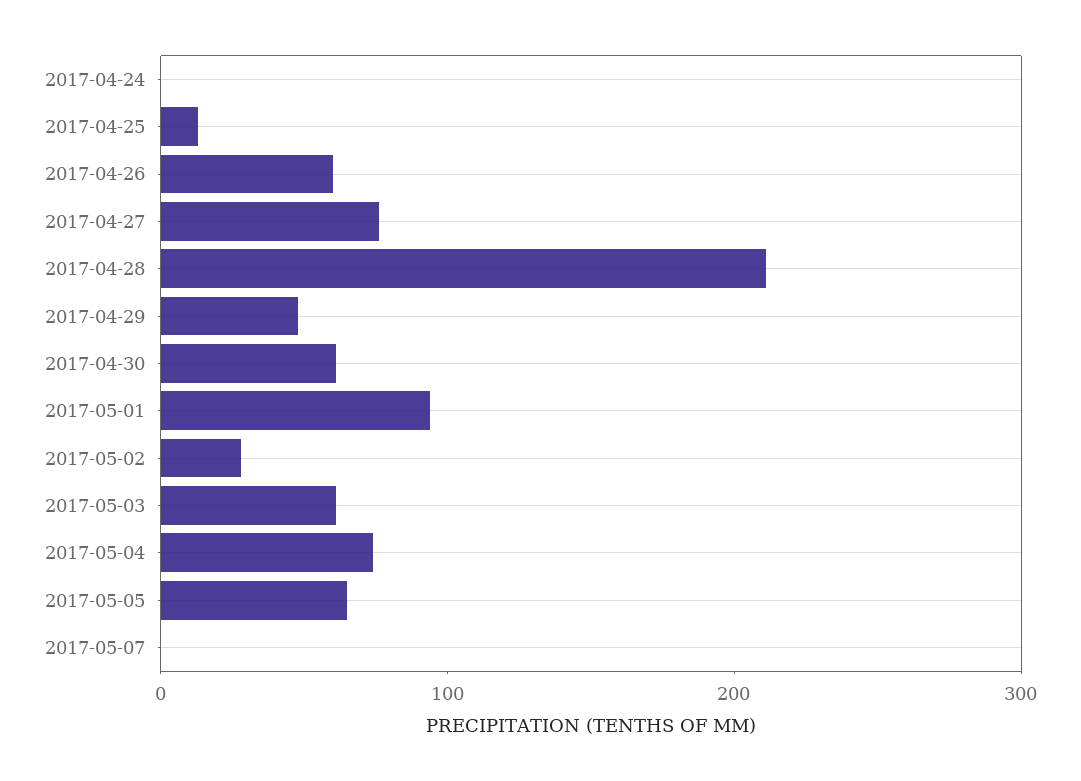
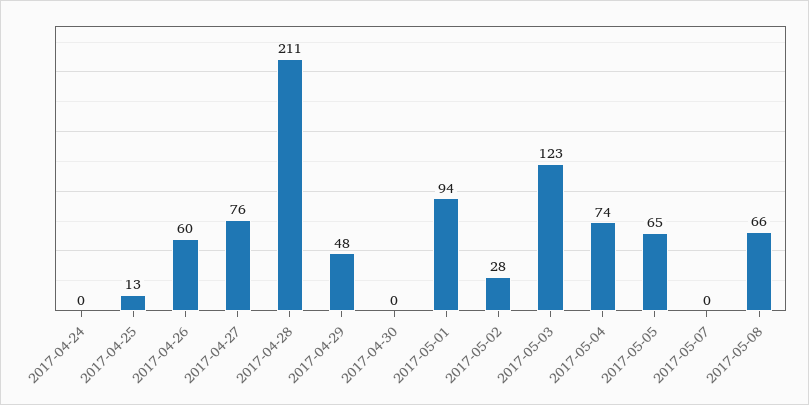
2017-04-30: 60 -> 0
2017-05-03: 60 -> 123
2017-05-08: none -> 66

